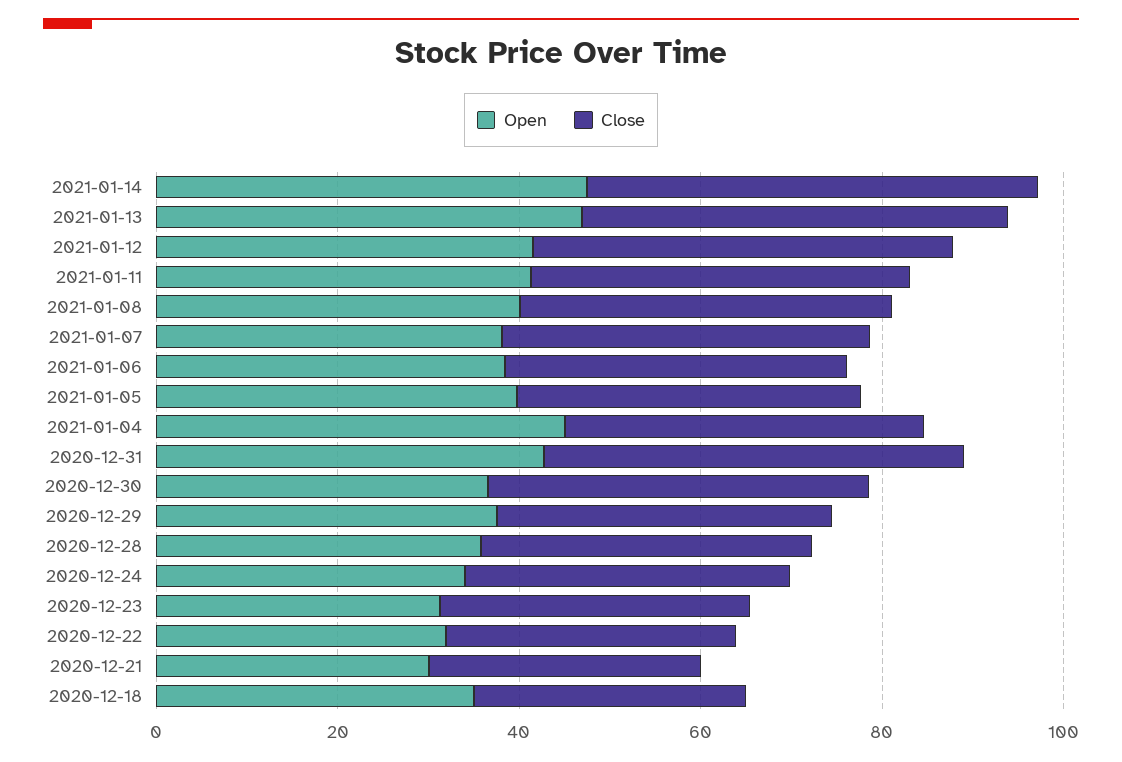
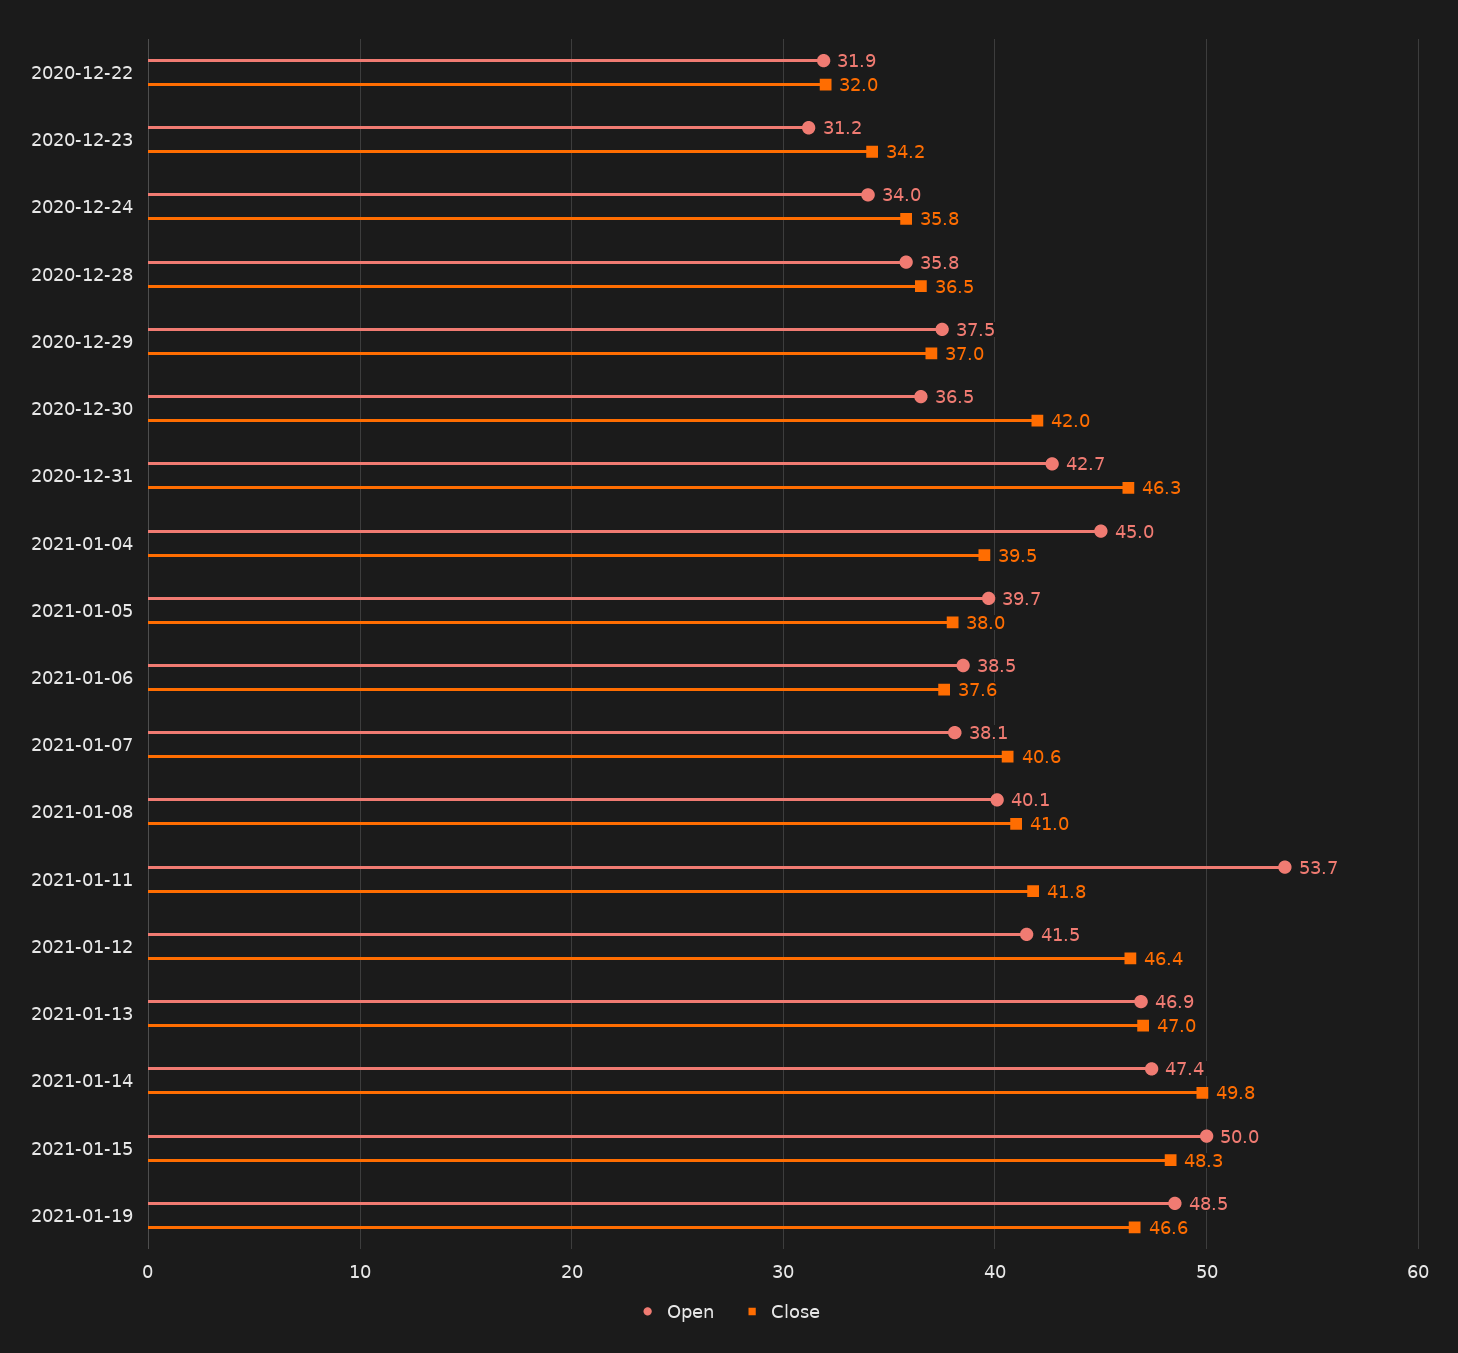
Open, 2021-01-11: 40 -> 53.7
Open, 2020-12-21: 30 -> none
Close, 2020-12-21: 30 -> none
Open, 2020-12-18: 35 -> none
Close, 2020-12-18: 30 -> none
Open, 2021-01-15: none -> 50
Close, 2021-01-15: none -> 48.3
Open, 2021-01-19: none -> 48.5
Close, 2021-01-19: none -> 46.6

